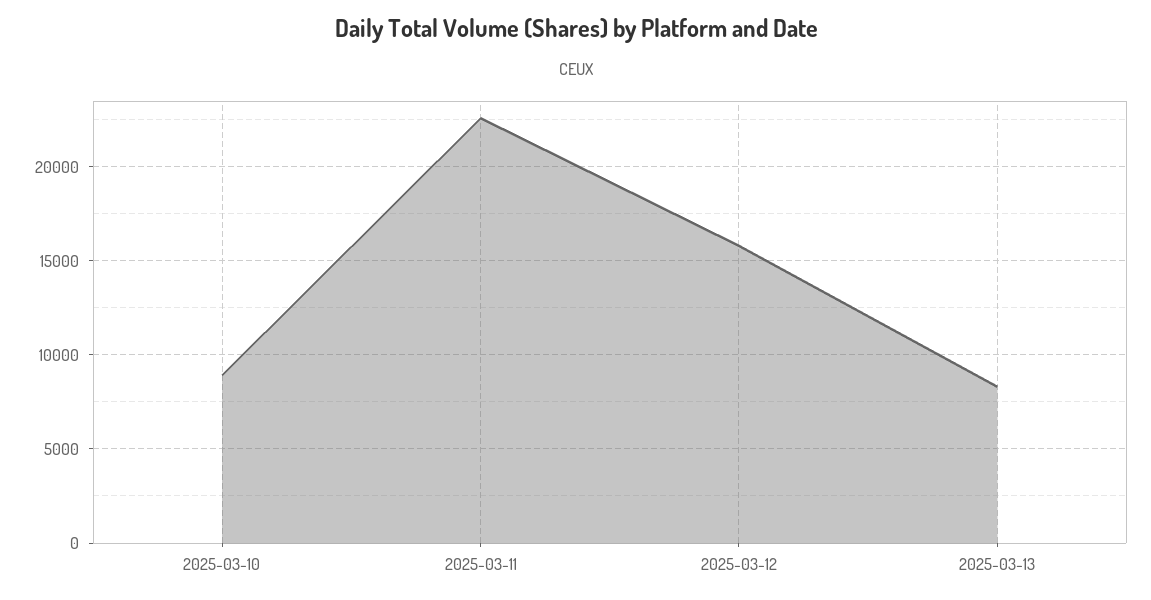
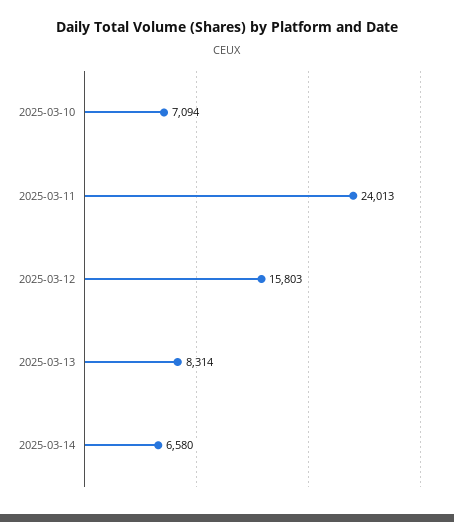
2025-03-10: 9000 -> 7094
2025-03-11: 22500 -> 24013
2025-03-14: none -> 6580

